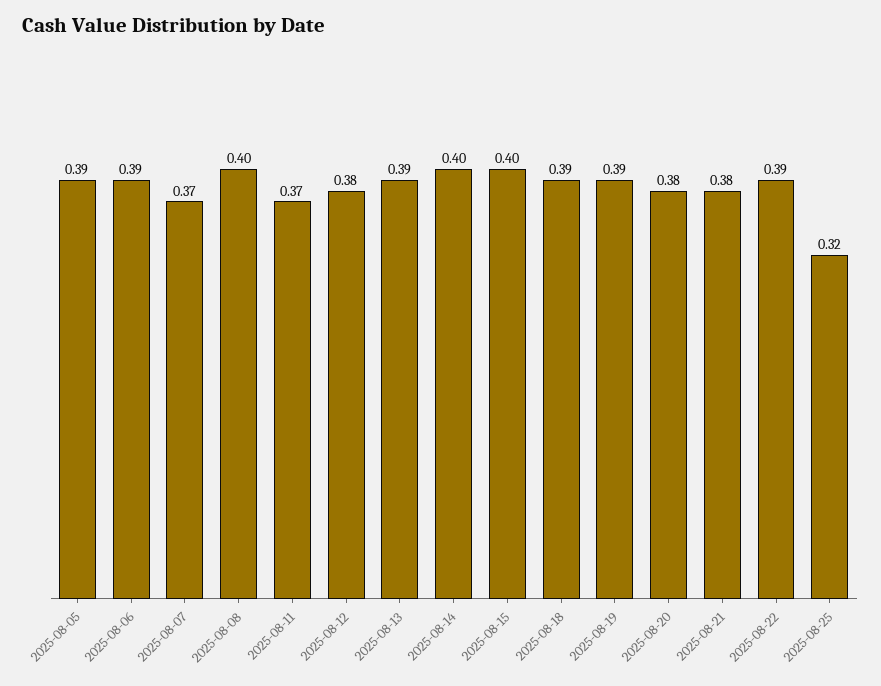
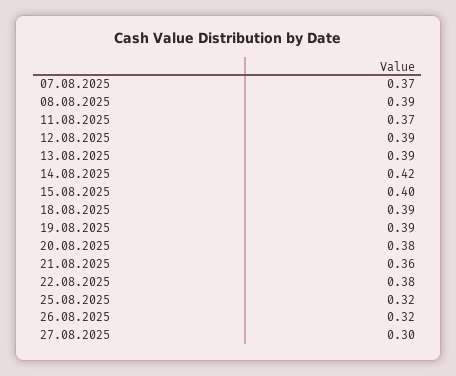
2025-08-05: 0.39 -> none
2025-08-06: 0.39 -> none
2025-08-08: 0.4 -> 0.39
2025-08-12: 0.38 -> 0.39
2025-08-14: 0.4 -> 0.42
2025-08-21: 0.38 -> 0.36
2025-08-22: 0.39 -> 0.38
26.08.2025: none -> 0.32
27.08.2025: none -> 0.3

